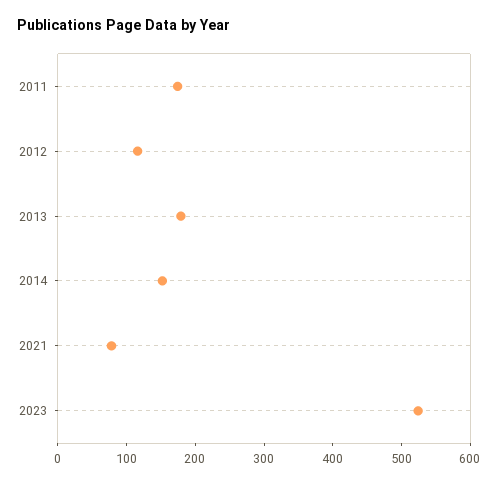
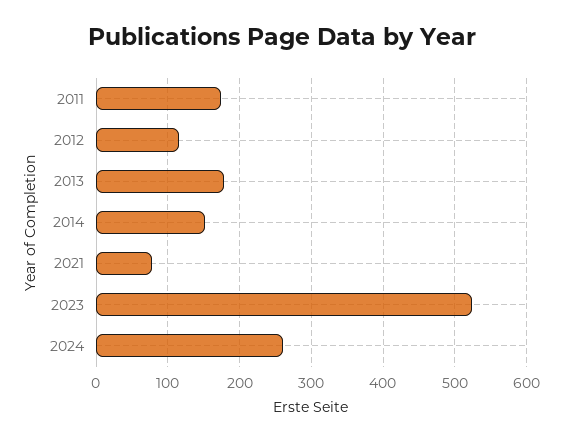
2024: none -> 260

